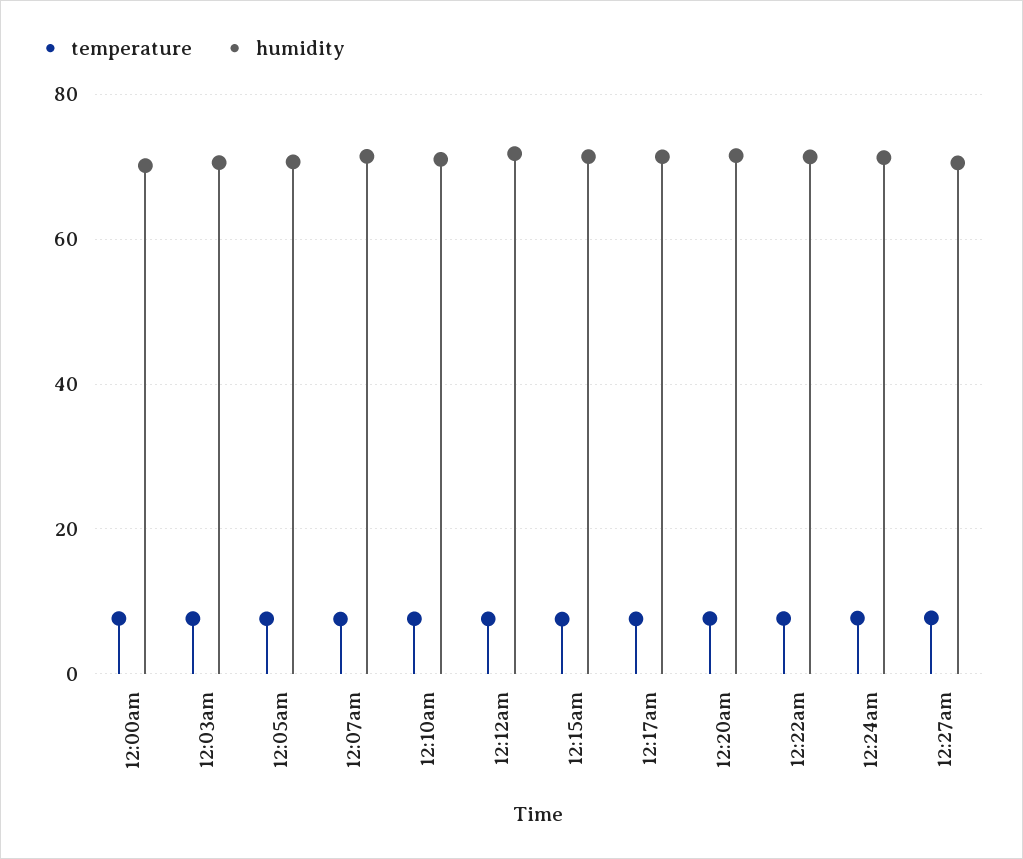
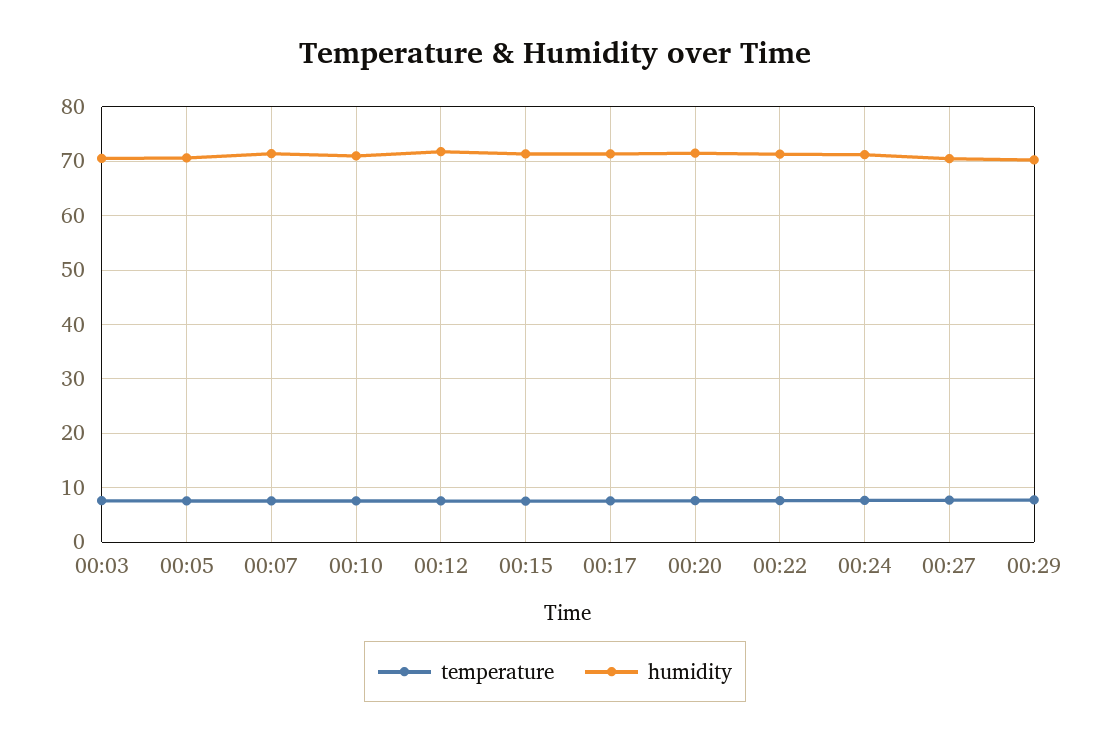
temperature, 12:00am: 8 -> none
humidity, 12:00am: 70 -> none
temperature, 00:29: none -> 8
humidity, 00:29: none -> 70

